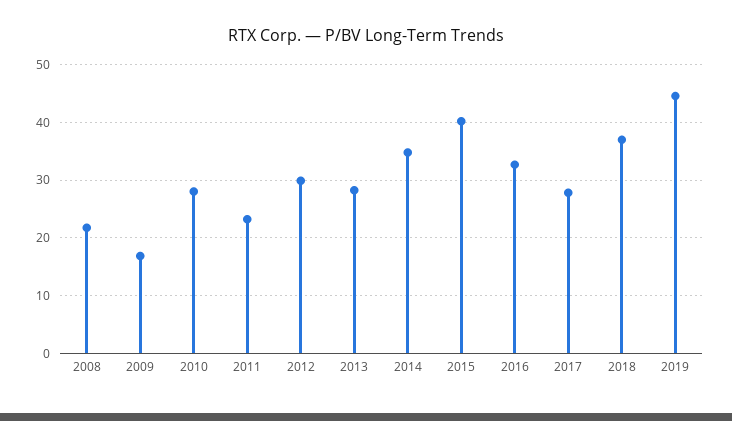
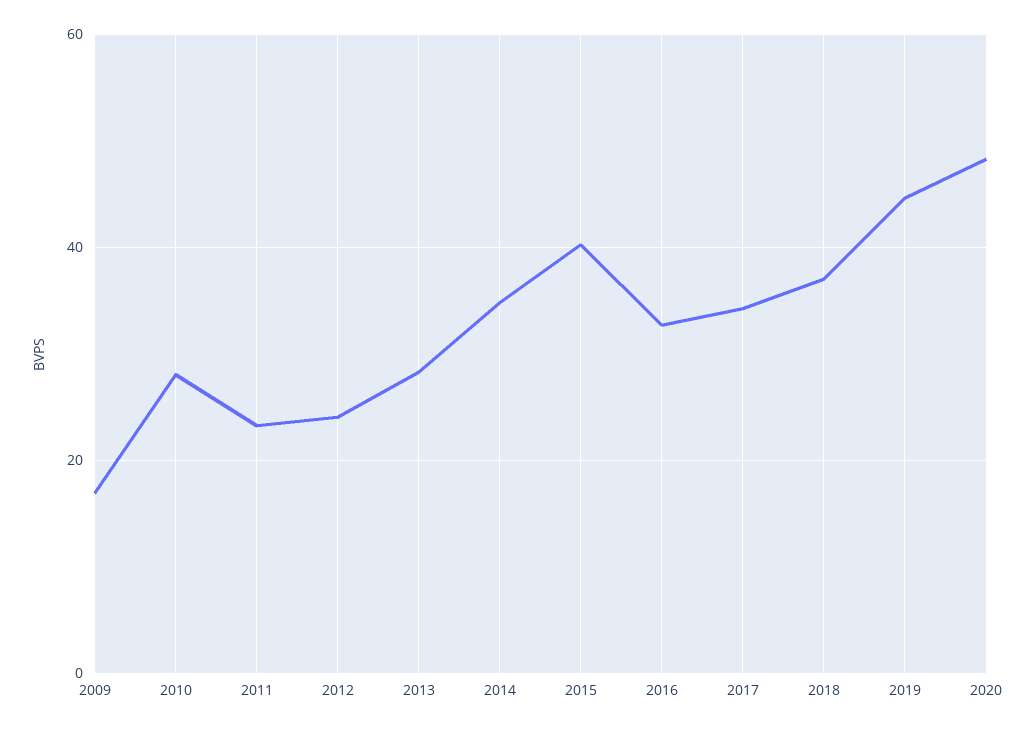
2008: 22 -> none
2012: 30 -> 24
2017: 28 -> 34
2020: none -> 48

